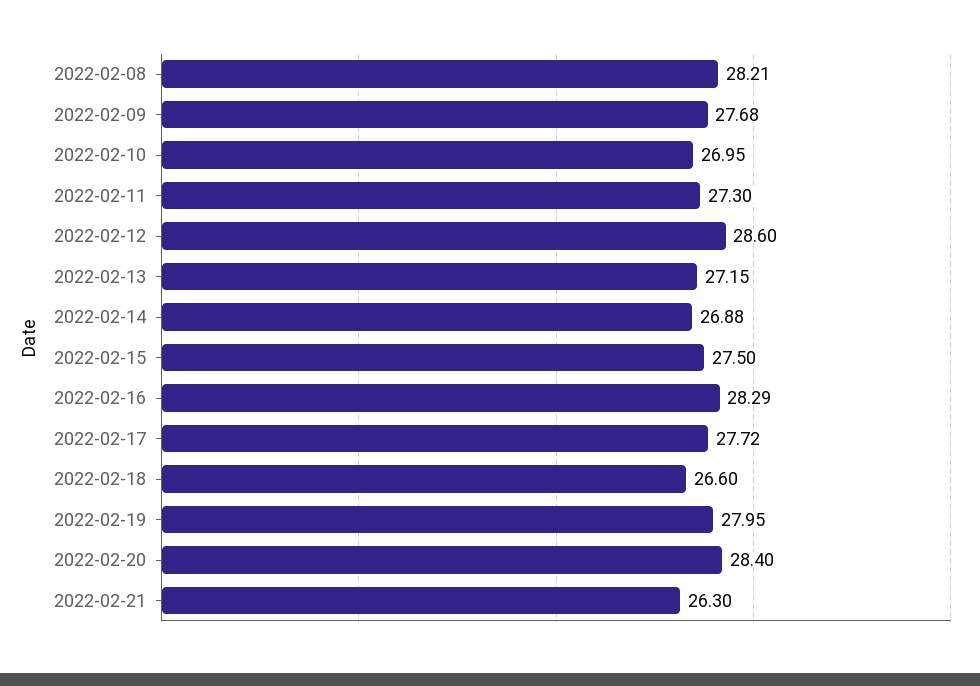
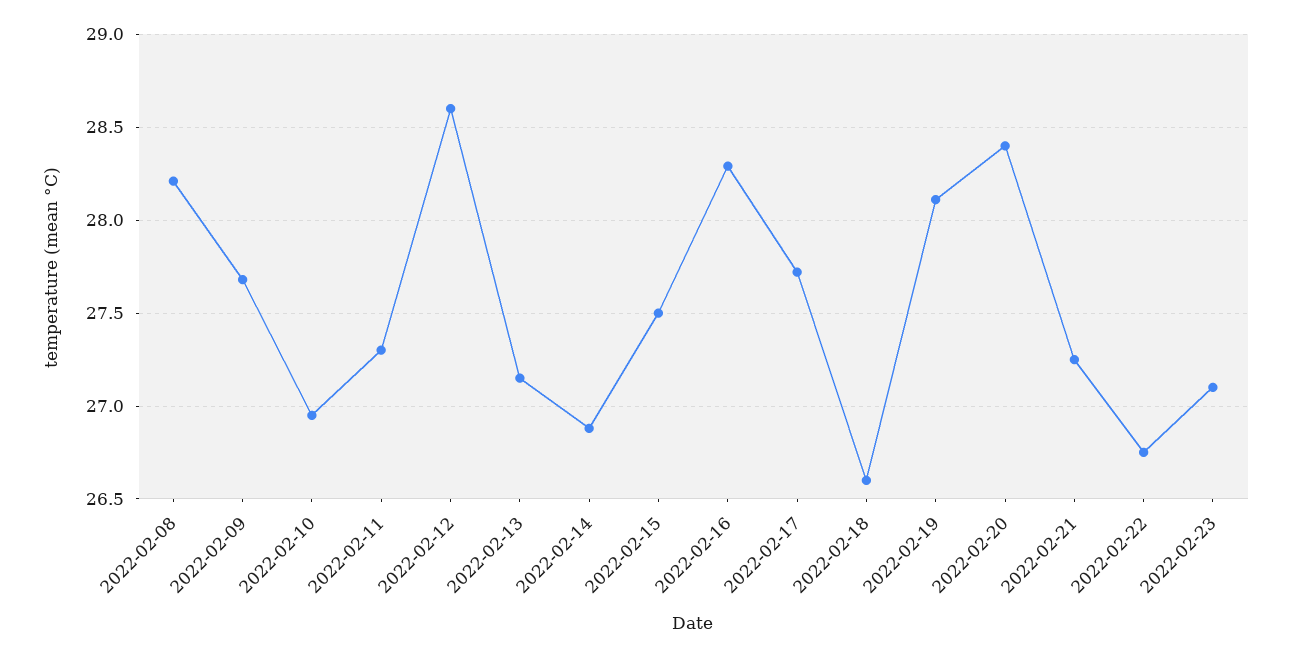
2022-02-19: 27.95 -> 28.1
2022-02-21: 26.3 -> 27.25
2022-02-22: none -> 26.75
2022-02-23: none -> 27.1

